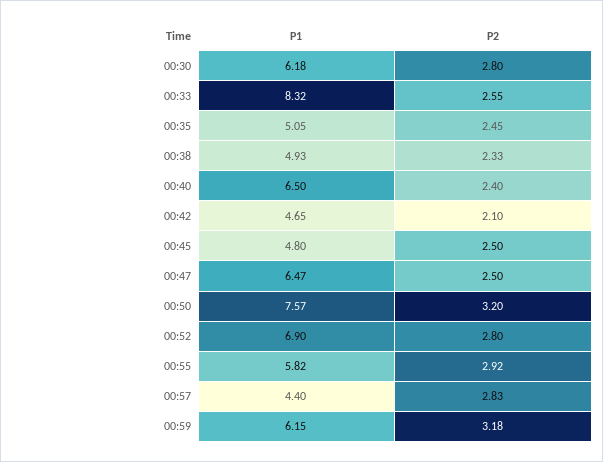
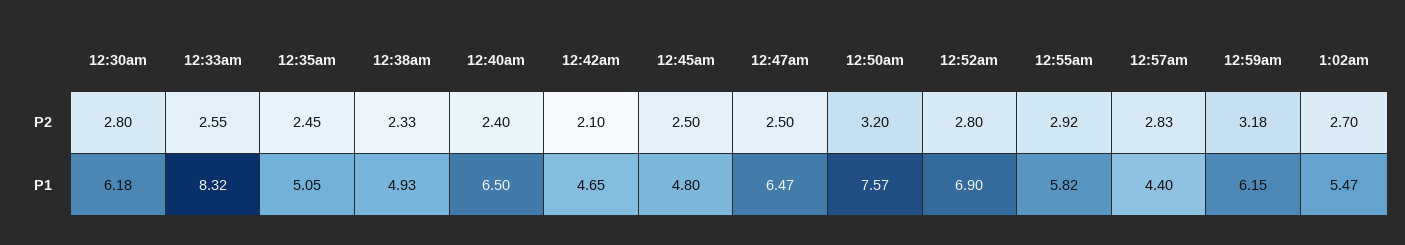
P2, 1:02am: none -> 2.7
P1, 1:02am: none -> 5.47

